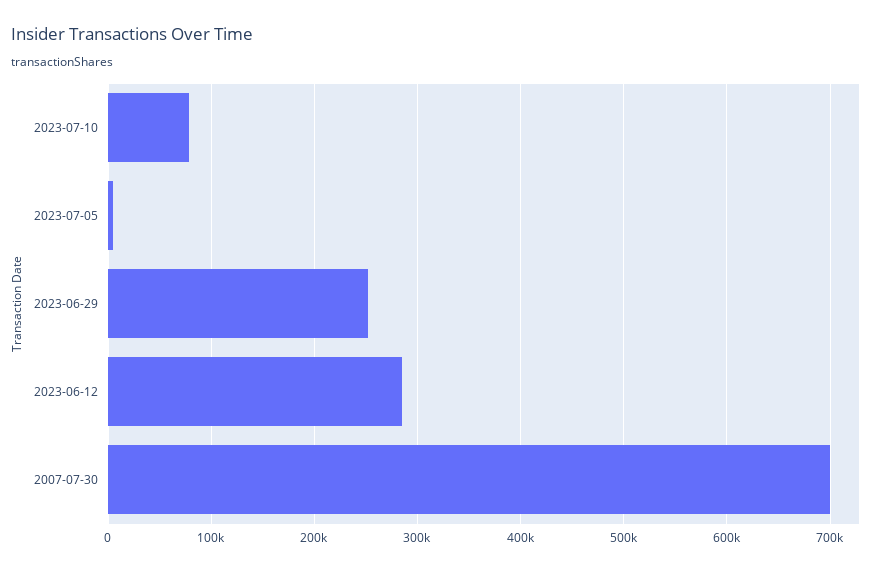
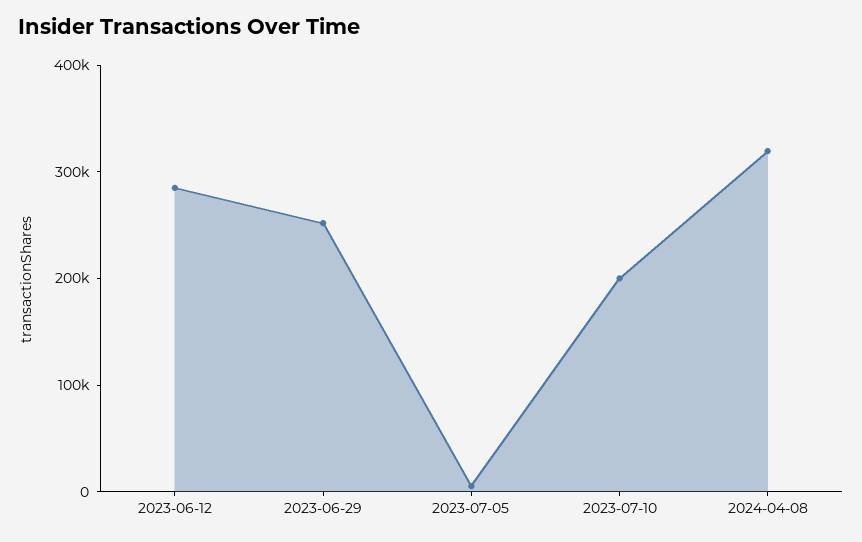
2023-07-10: 80000 -> 200000
2007-07-30: 700000 -> none
2024-04-08: none -> 320000

